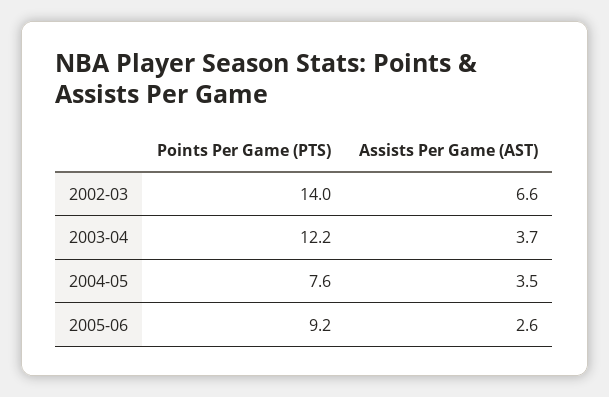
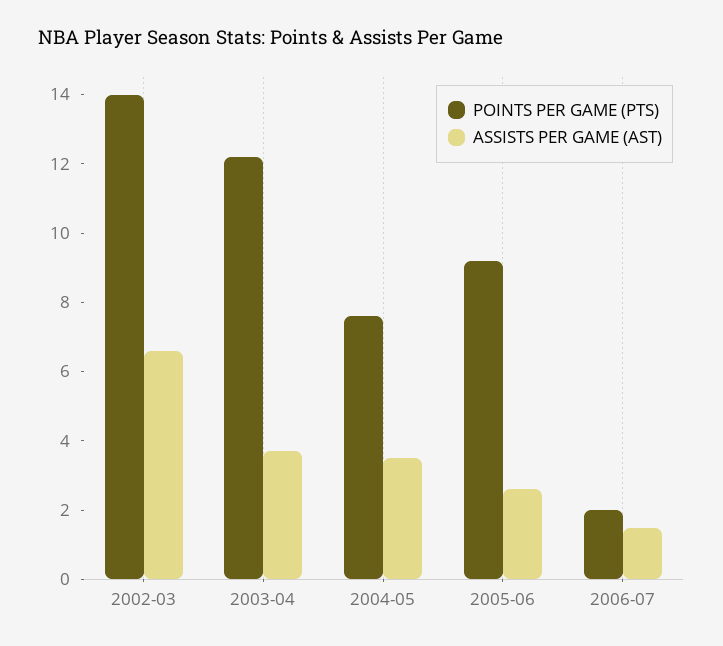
Points Per Game (PTS), 2006-07: none -> 2
Assists Per Game (AST), 2006-07: none -> 1.5

